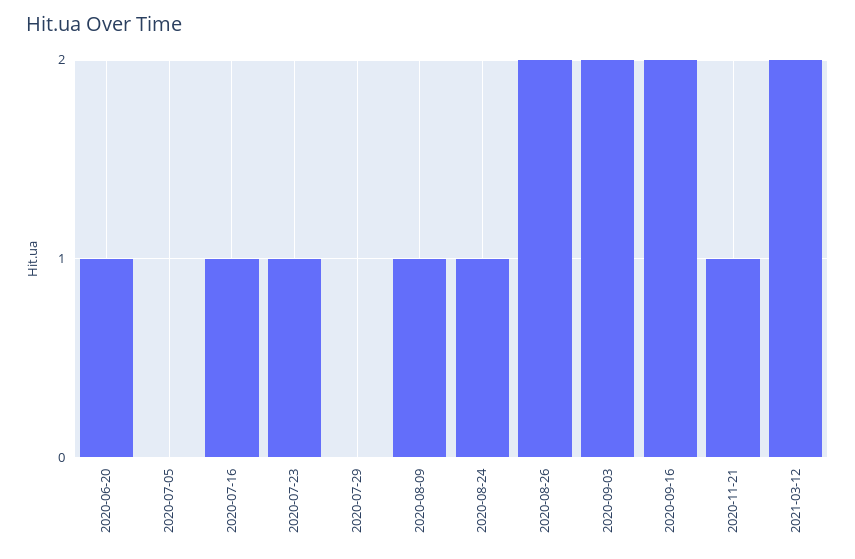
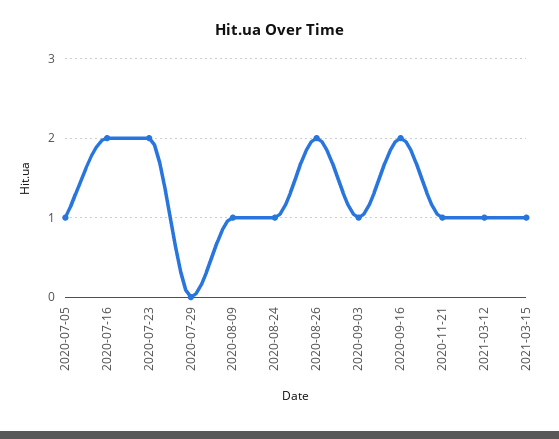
2020-06-20: 1 -> none
2020-07-05: 0 -> 1
2020-07-16: 1 -> 2
2020-07-23: 1 -> 2
2020-09-03: 2 -> 1
2021-03-12: 2 -> 1
2021-03-15: none -> 1

